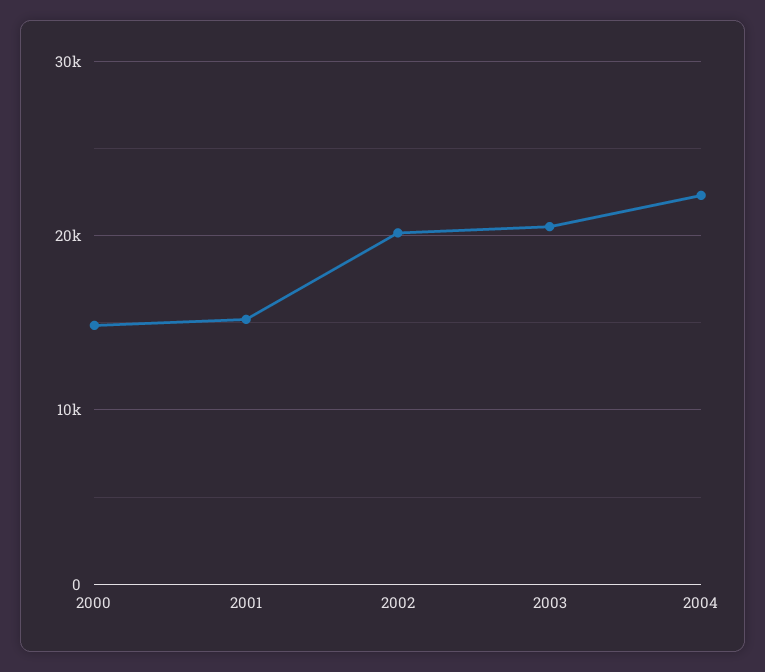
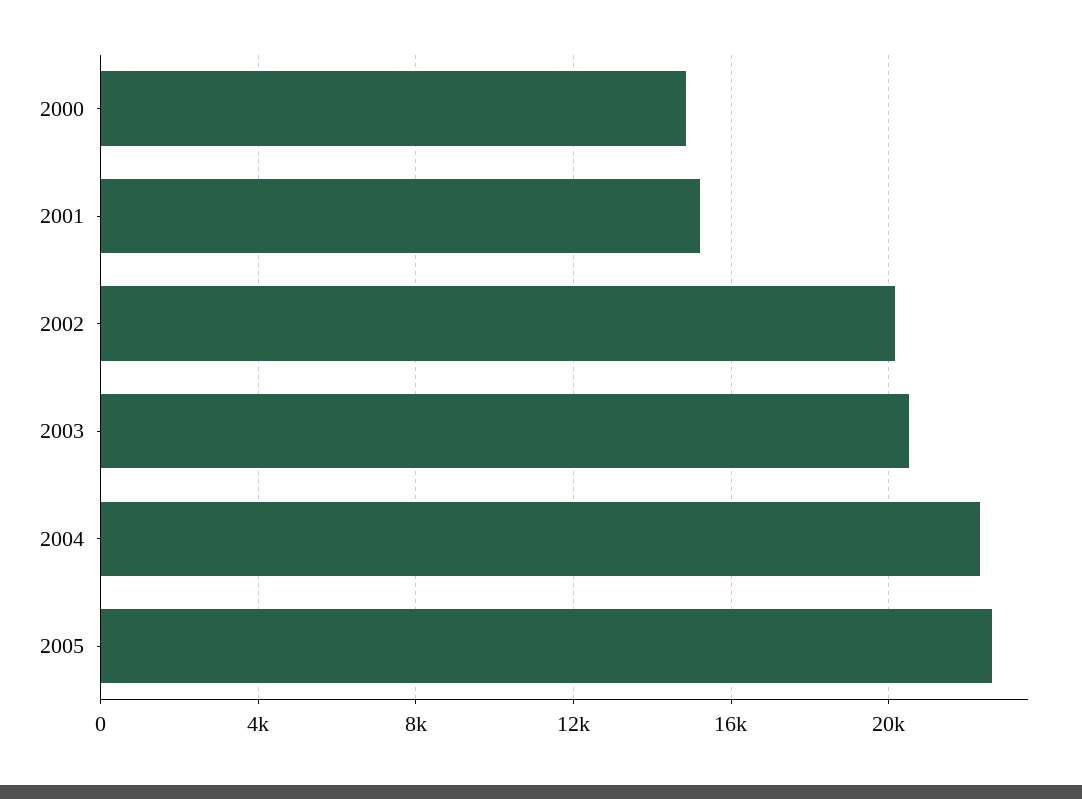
2005: none -> 22500

